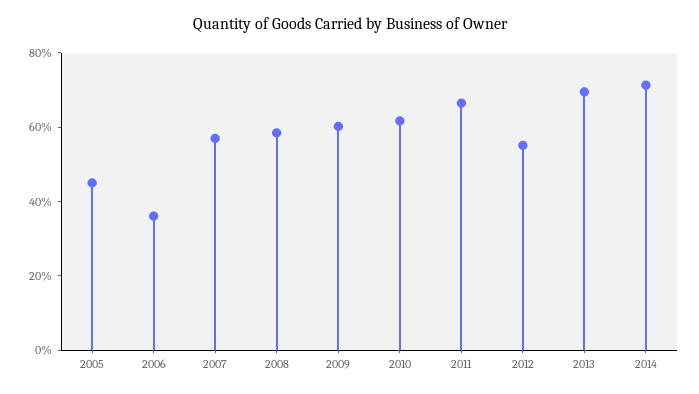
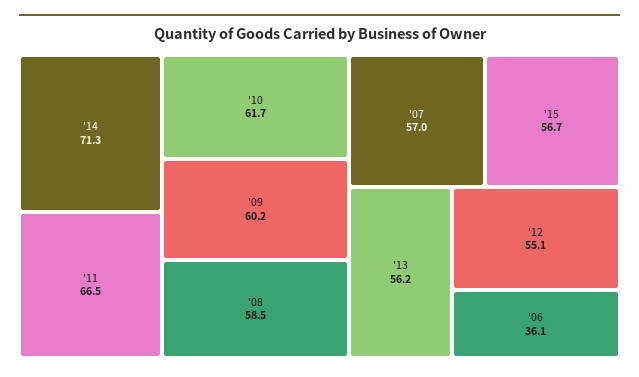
2005: 45 -> none
2013: 70 -> 56.2
'15: none -> 56.7

